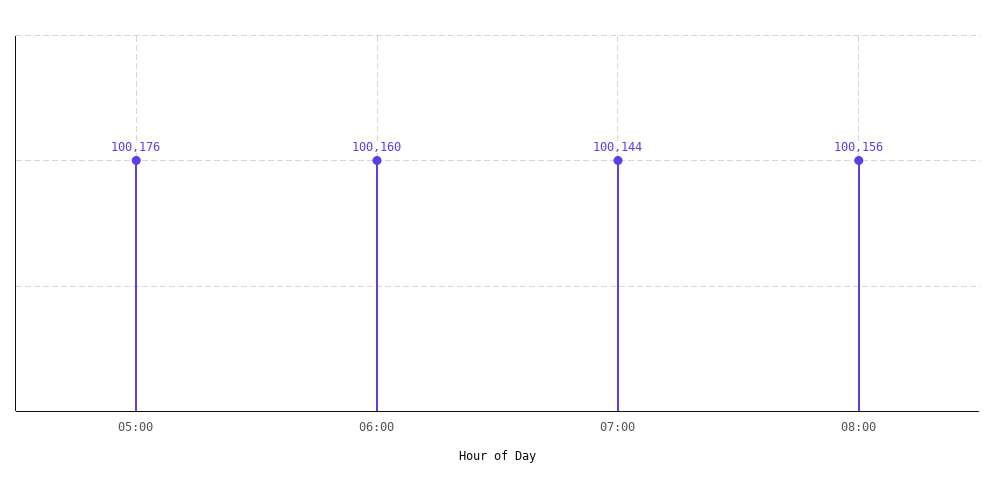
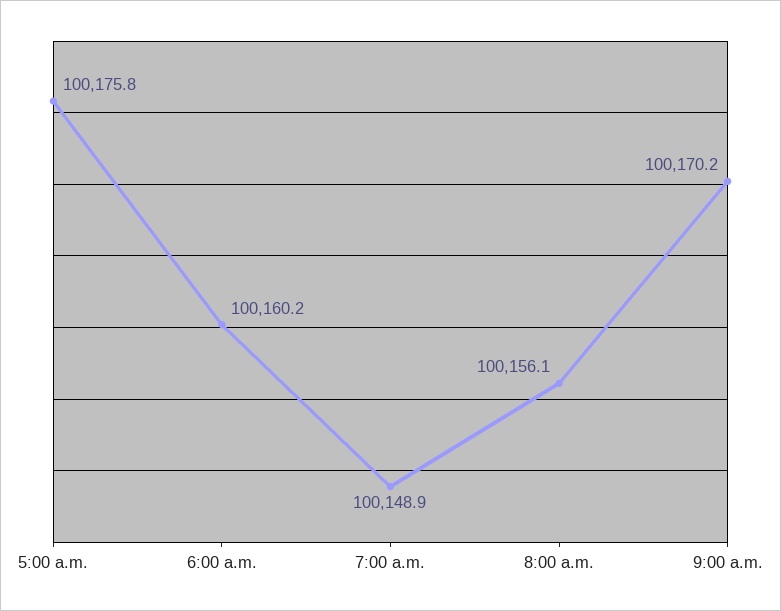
07:00: 100144 -> 100148.9
9:00 a.m.: none -> 100170.2

